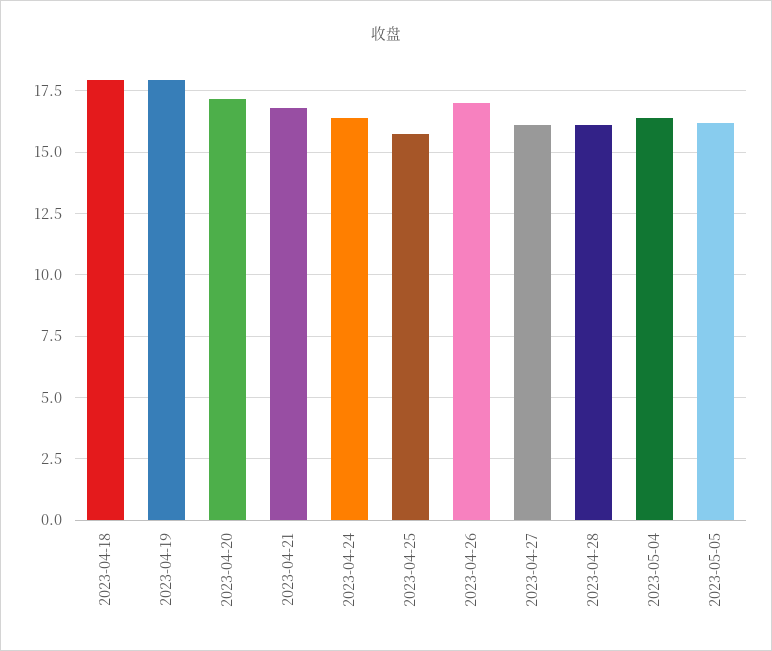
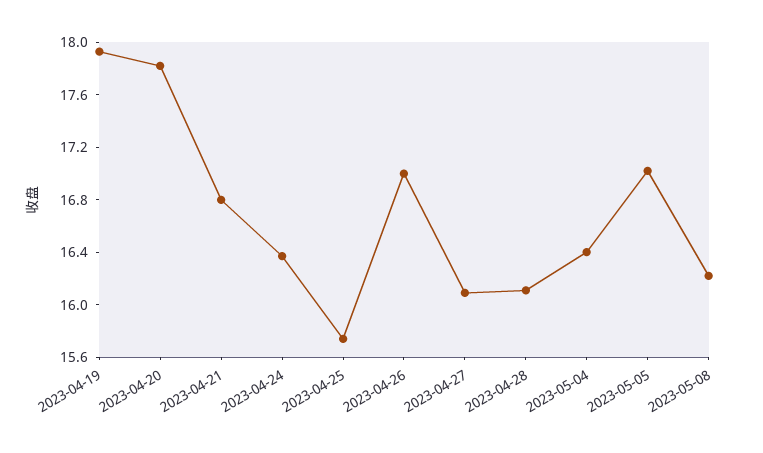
2023-04-18: 18 -> none
2023-04-20: 17.25 -> 17.8
2023-05-05: 16.25 -> 17
2023-05-08: none -> 16.2

